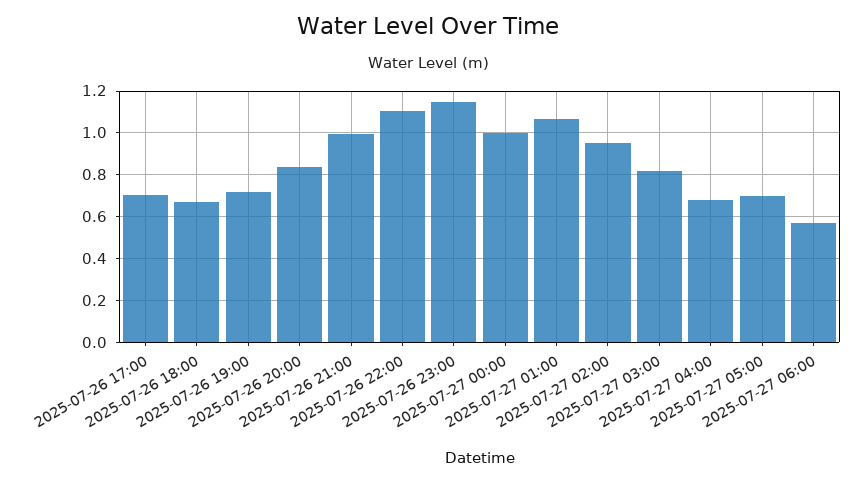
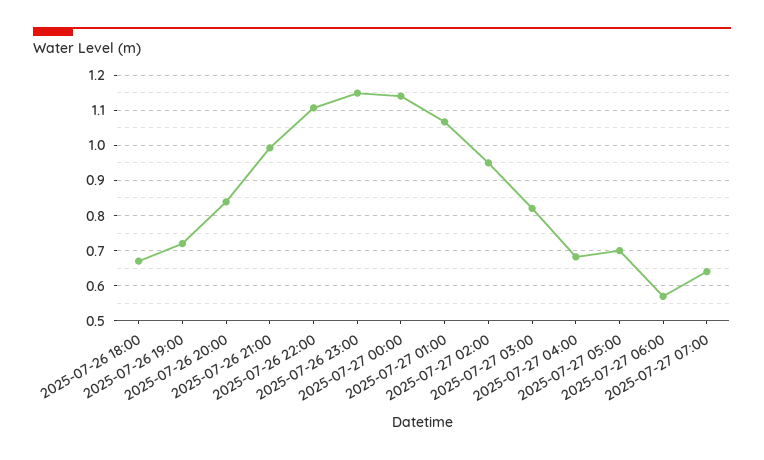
2025-07-26 17:00: 0.7 -> none
2025-07-27 00:00: 1 -> 1.14
2025-07-27 07:00: none -> 0.64

